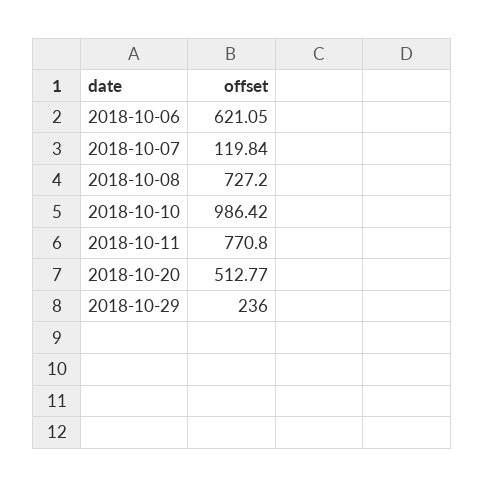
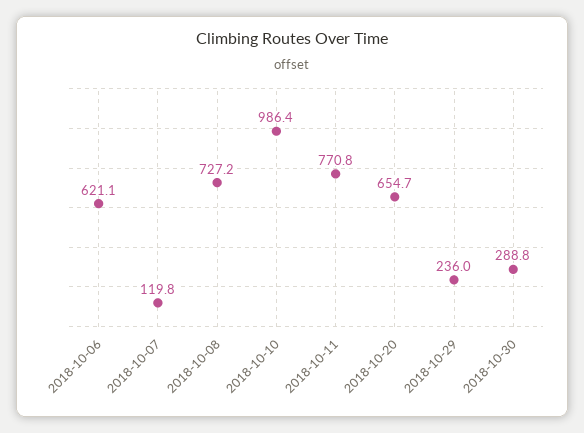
2018-10-20: 512.77 -> 654.7
2018-10-30: none -> 288.8

